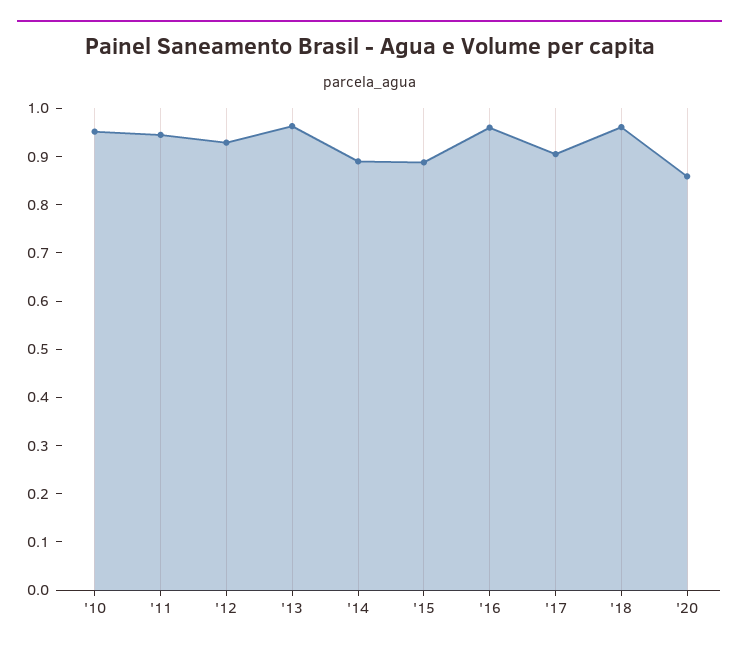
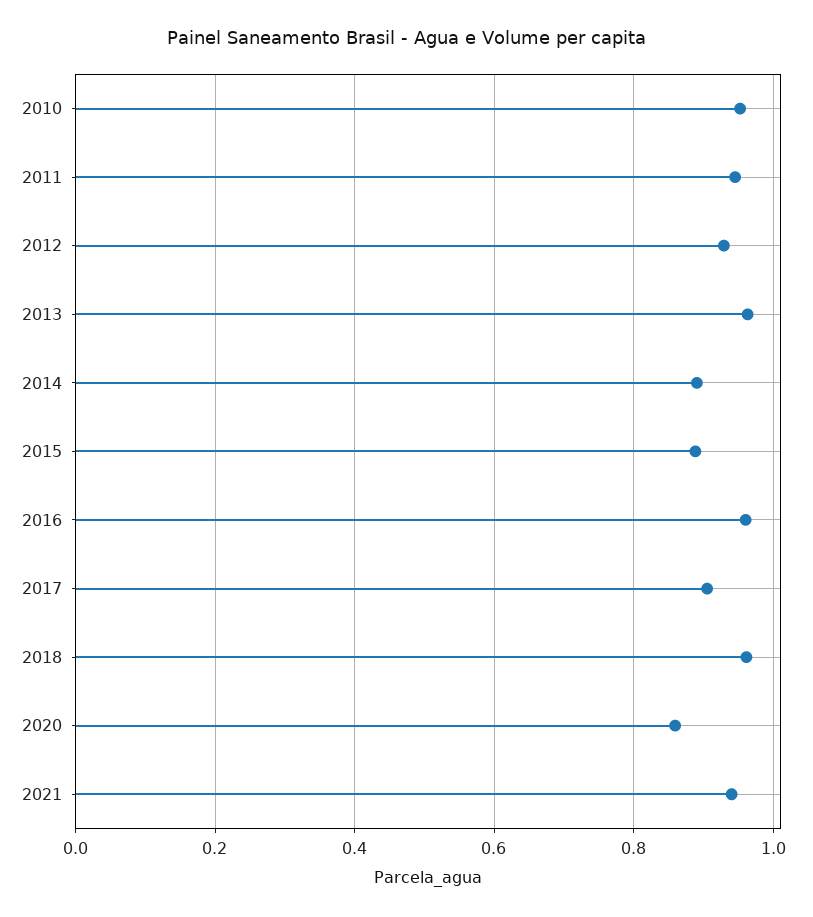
2021: none -> 0.94

